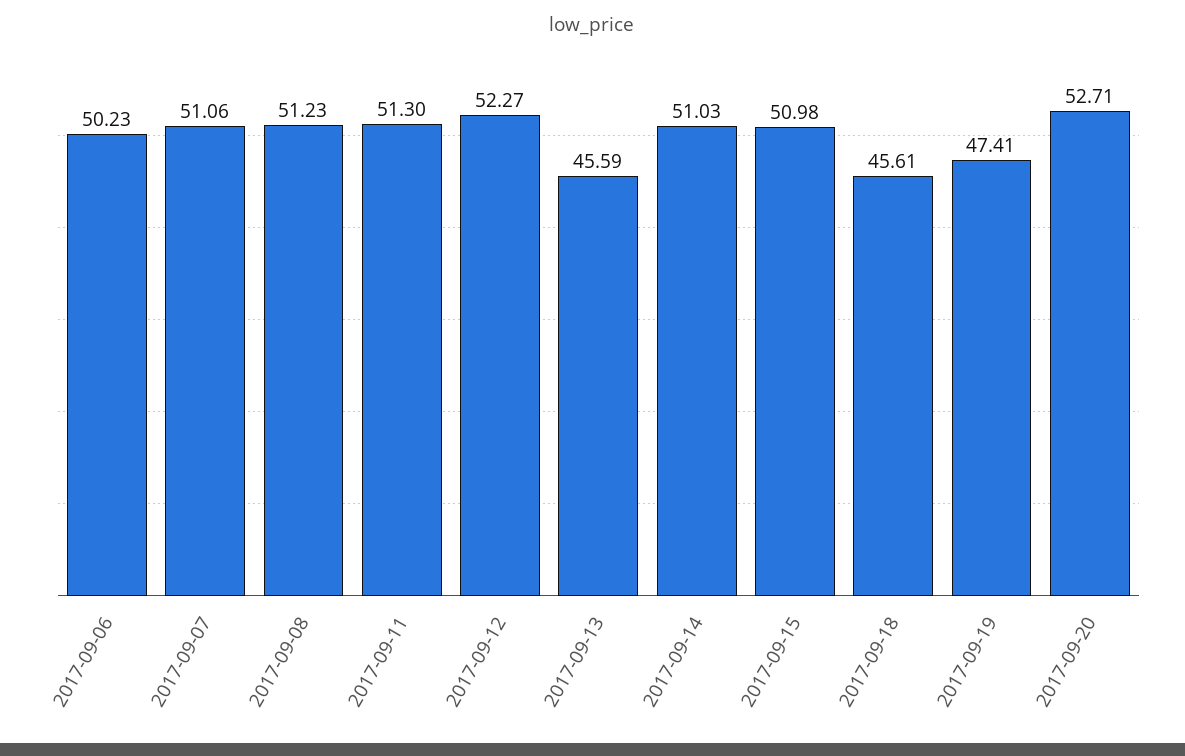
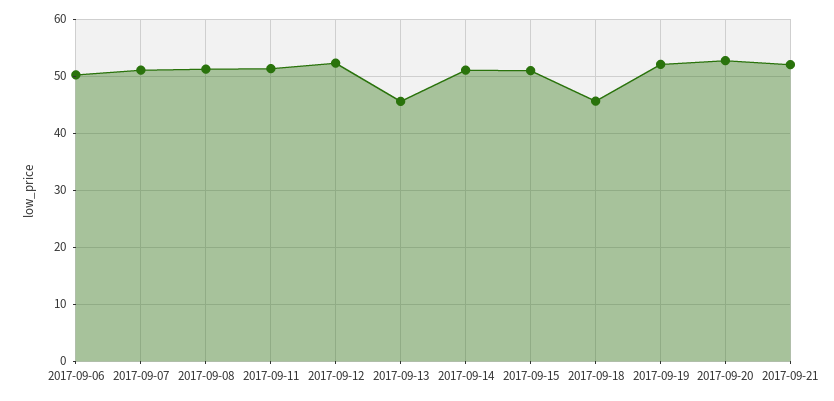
2017-09-19: 47.41 -> 52
2017-09-21: none -> 52

